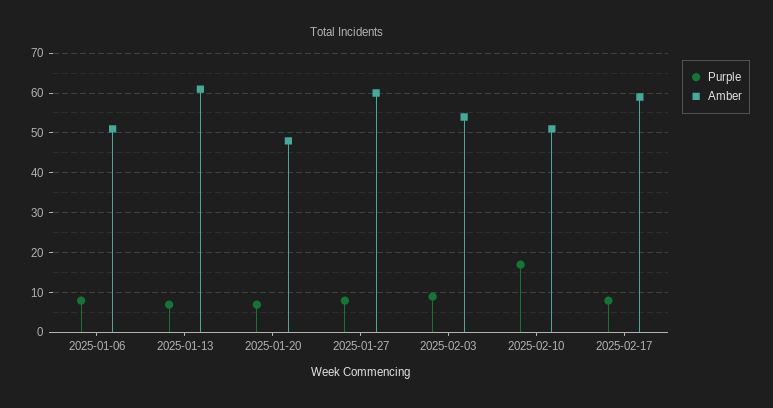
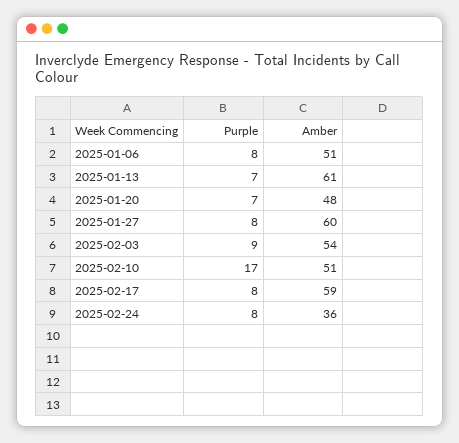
Purple, 2025-02-24: none -> 8
Amber, 2025-02-24: none -> 36

